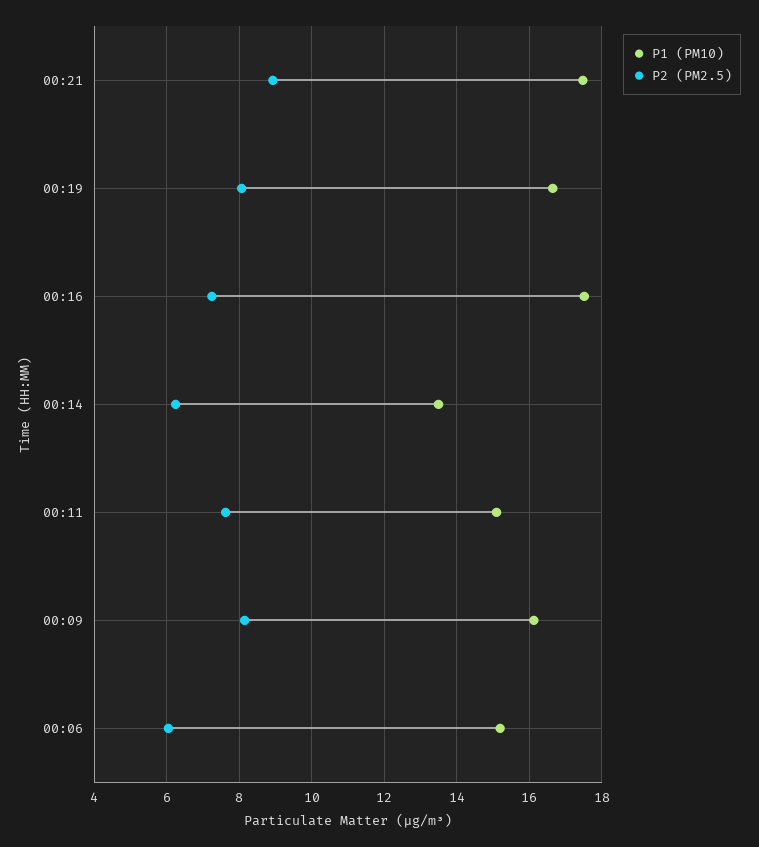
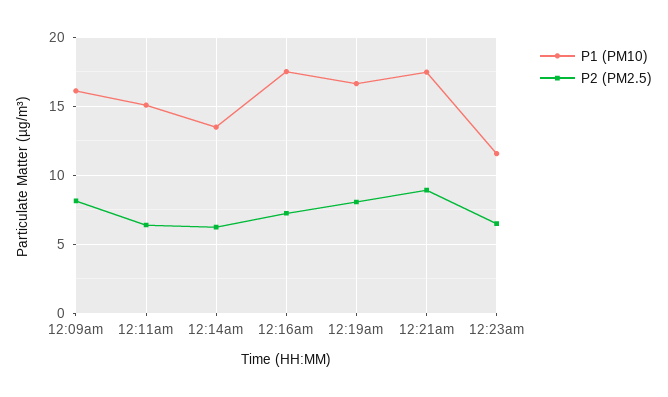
P2 (PM2.5), 00:11: 7.6 -> 6.5
P1 (PM10), 00:06: 15.2 -> none
P2 (PM2.5), 00:06: 6 -> none
P1 (PM10), 12:23am: none -> 11.5
P2 (PM2.5), 12:23am: none -> 6.5

